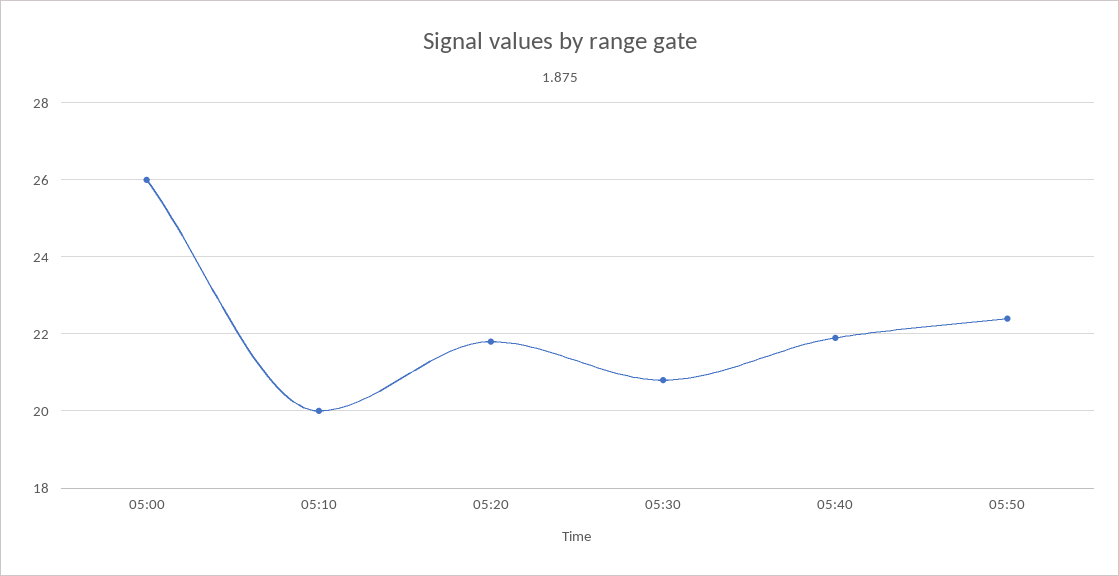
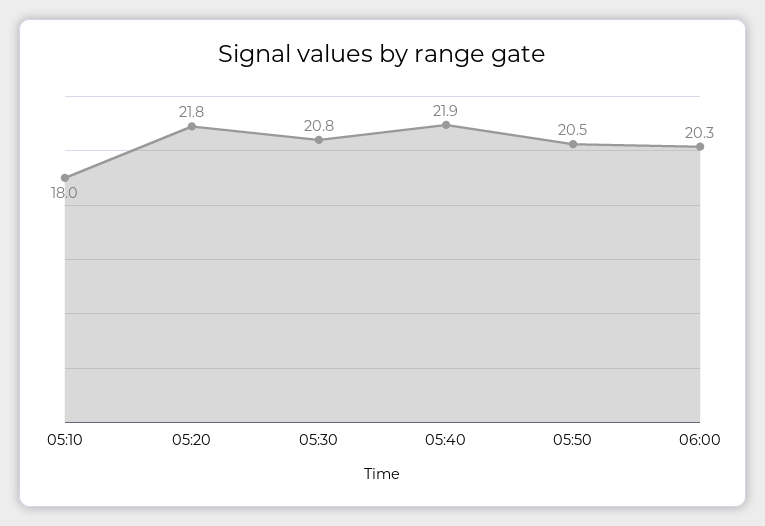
05:00: 26 -> none
05:10: 20 -> 18
05:50: 22.5 -> 20.5
06:00: none -> 20.3

